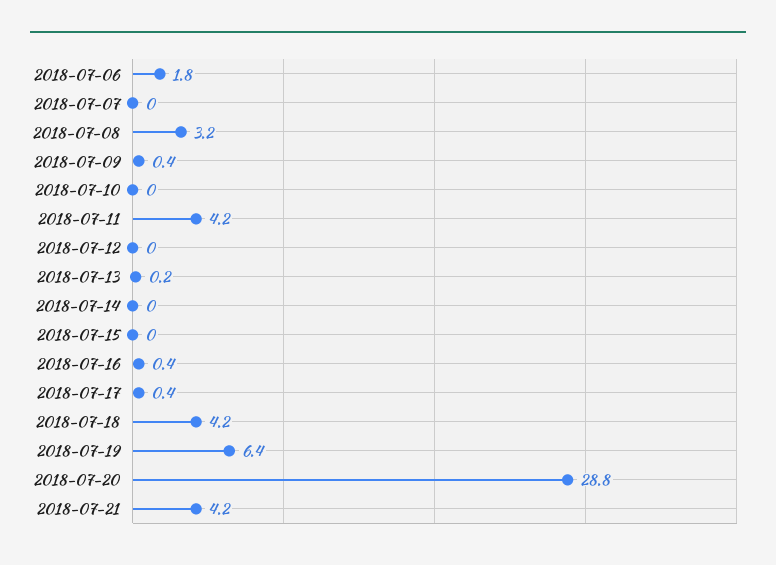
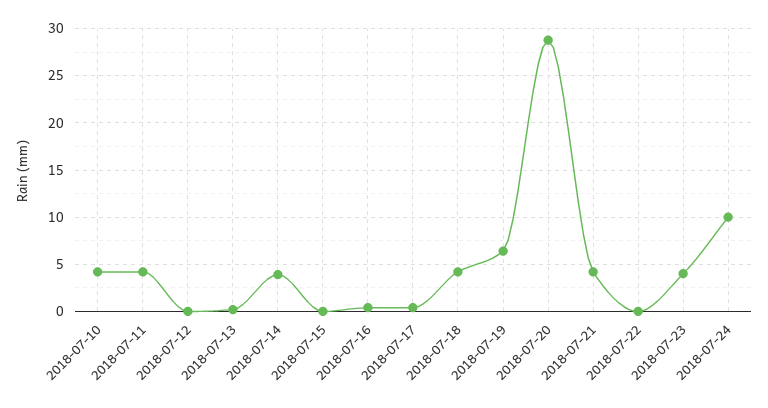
2018-07-06: 1.8 -> none
2018-07-07: 0 -> none
2018-07-08: 3.2 -> none
2018-07-09: 0.4 -> none
2018-07-10: 0 -> 4
2018-07-14: 0 -> 4
2018-07-22: none -> 0
2018-07-23: none -> 4
2018-07-24: none -> 10

